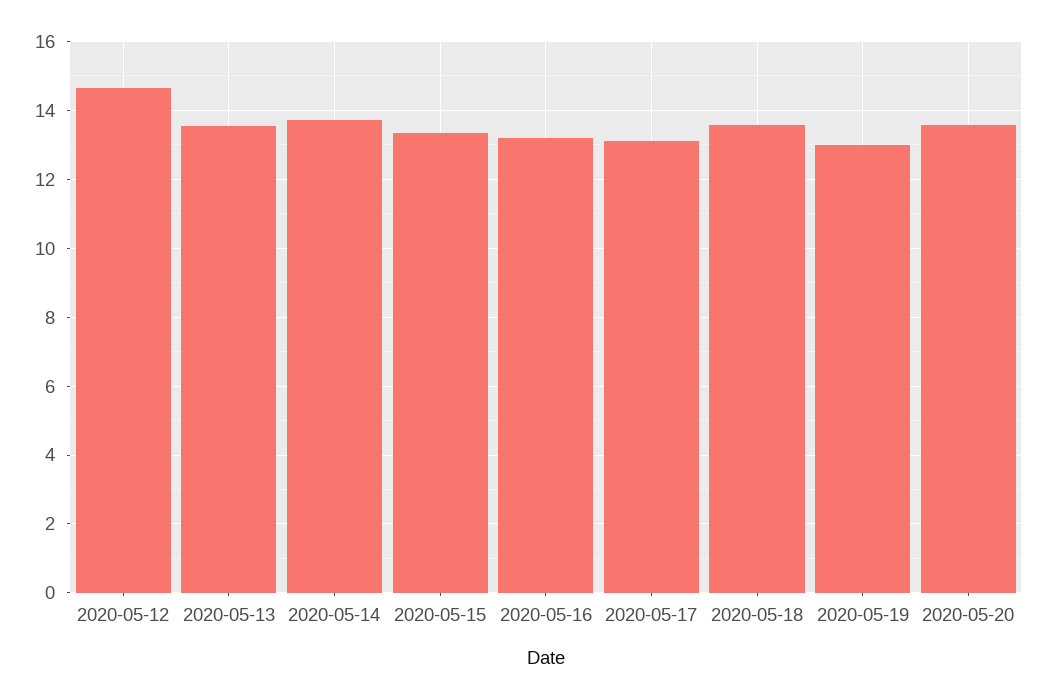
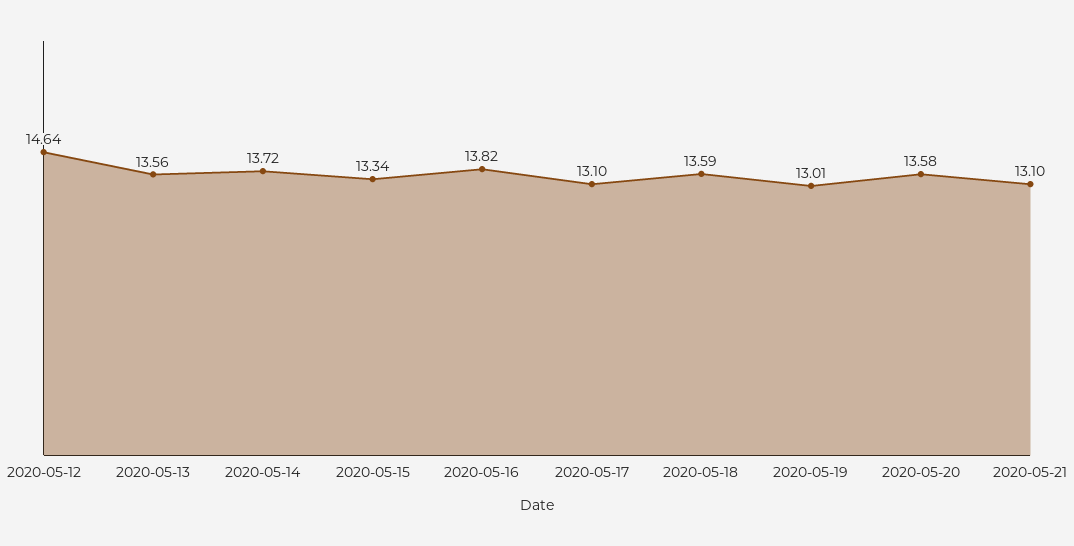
2020-05-16: 13.2 -> 13.82
2020-05-21: none -> 13.1

